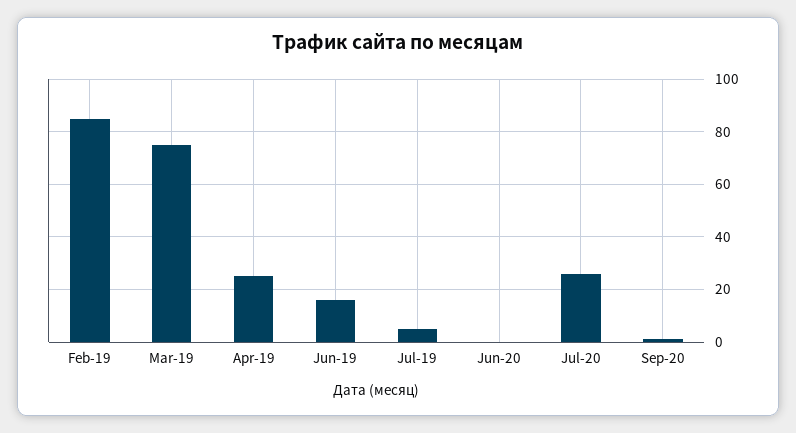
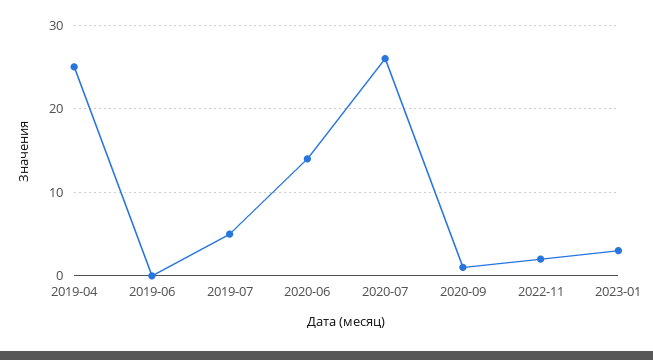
Feb-19: 85 -> none
Mar-19: 75 -> none
Jun-19: 15 -> 0
Jun-20: 0 -> 14
2022-11: none -> 2
2023-01: none -> 3

